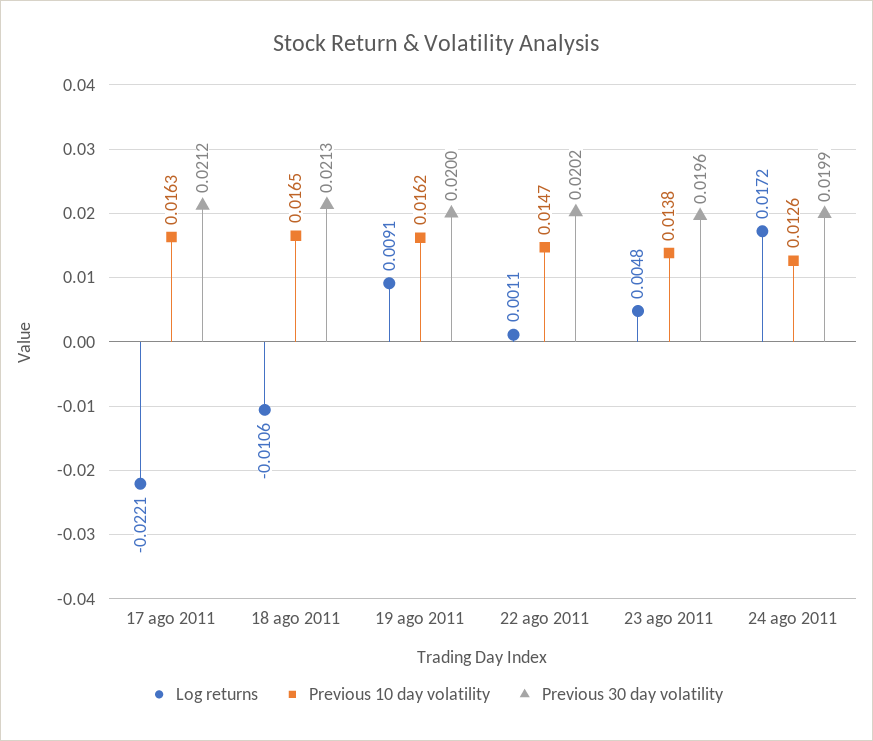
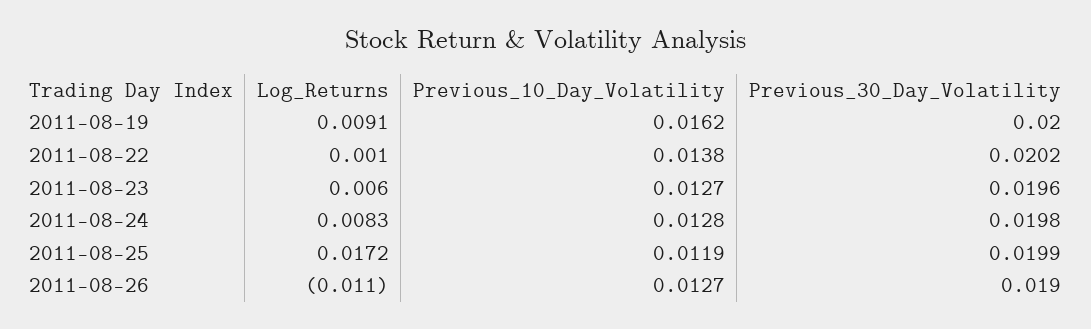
Log returns, 17 ago 2011: -0.0221 -> none
Previous 10 day volatility, 17 ago 2011: 0.0163 -> none
Previous 30 day volatility, 17 ago 2011: 0.0212 -> none
Log returns, 18 ago 2011: -0.0106 -> none
Previous 10 day volatility, 18 ago 2011: 0.0165 -> none
Previous 30 day volatility, 18 ago 2011: 0.0213 -> none
Log returns, 22 ago 2011: 0.0011 -> 0.001
Previous 10 day volatility, 22 ago 2011: 0.0147 -> 0.0138
Log returns, 23 ago 2011: 0.0048 -> 0.006
Previous 10 day volatility, 23 ago 2011: 0.0138 -> 0.0127
Log returns, 24 ago 2011: 0.0172 -> 0.0083
Previous 10 day volatility, 24 ago 2011: 0.0126 -> 0.0128
Previous 30 day volatility, 24 ago 2011: 0.0199 -> 0.0198
Log returns, 2011-08-25: none -> 0.0172
Previous 10 day volatility, 2011-08-25: none -> 0.0119
Previous 30 day volatility, 2011-08-25: none -> 0.0199
Log returns, 2011-08-26: none -> -0.011
Previous 10 day volatility, 2011-08-26: none -> 0.0127
Previous 30 day volatility, 2011-08-26: none -> 0.019

